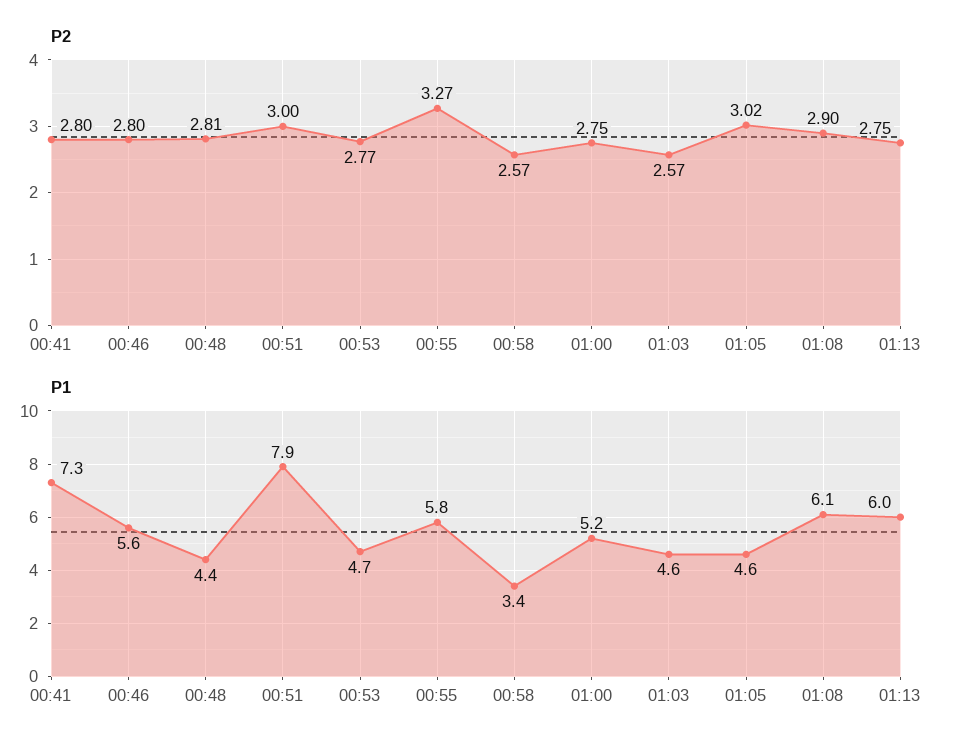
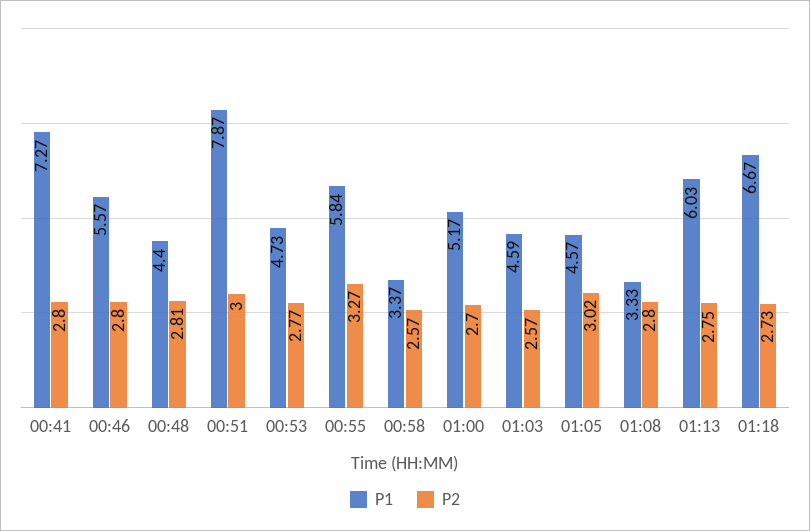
P2, 01:00: 2.75 -> 2.7
P2, 01:08: 2.9 -> 2.8
P1, 01:08: 6.1 -> 3.33
P1, 01:18: none -> 6.67
P2, 01:18: none -> 2.73

